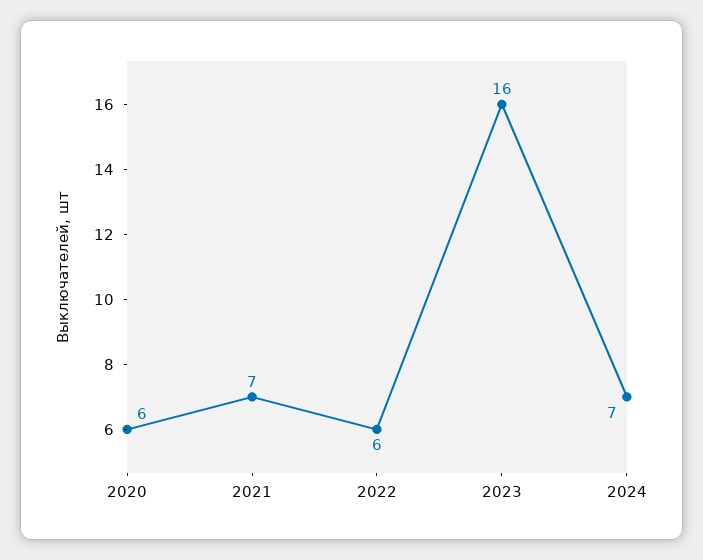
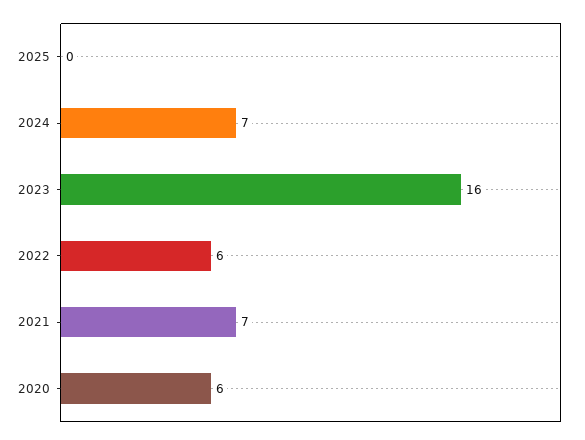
2025: none -> 0

